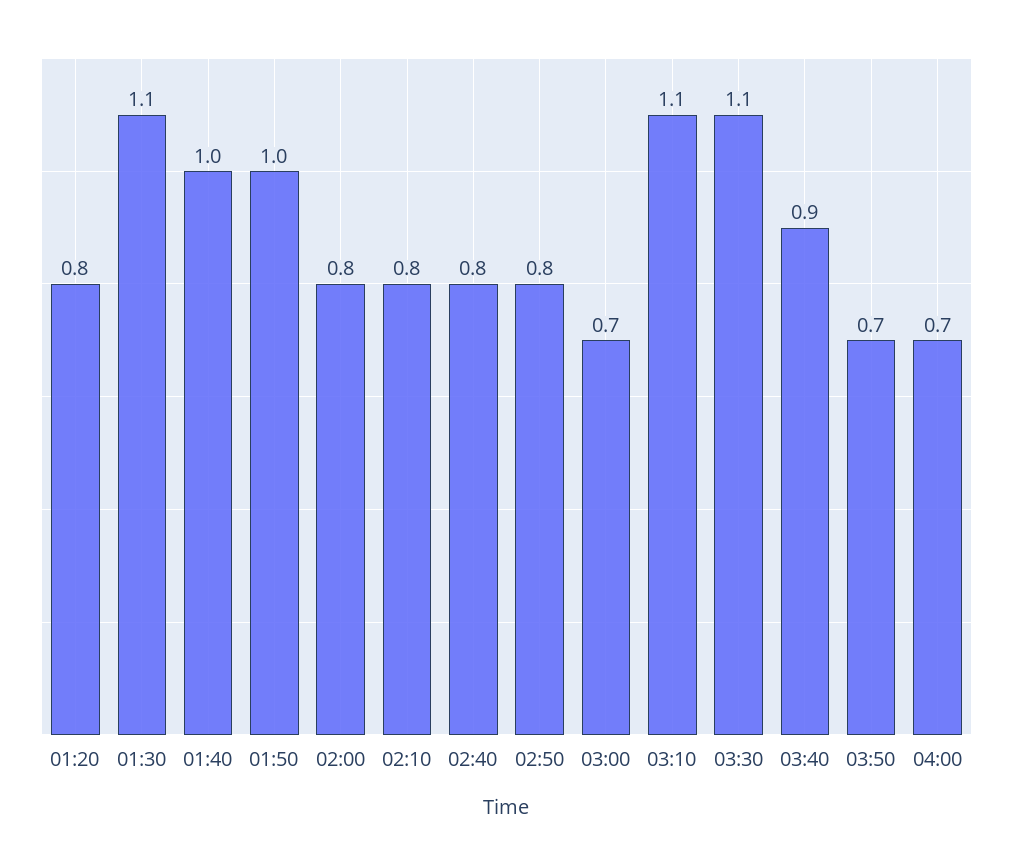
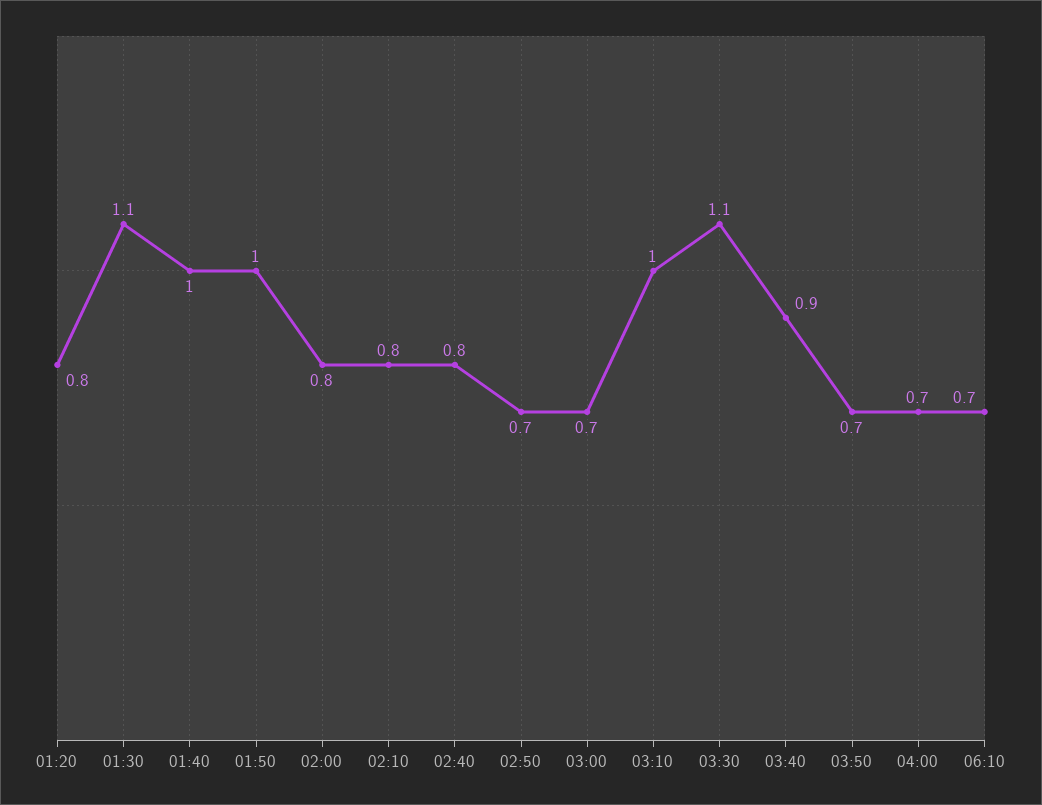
02:50: 0.8 -> 0.7
03:10: 1.1 -> 1
06:10: none -> 0.7

